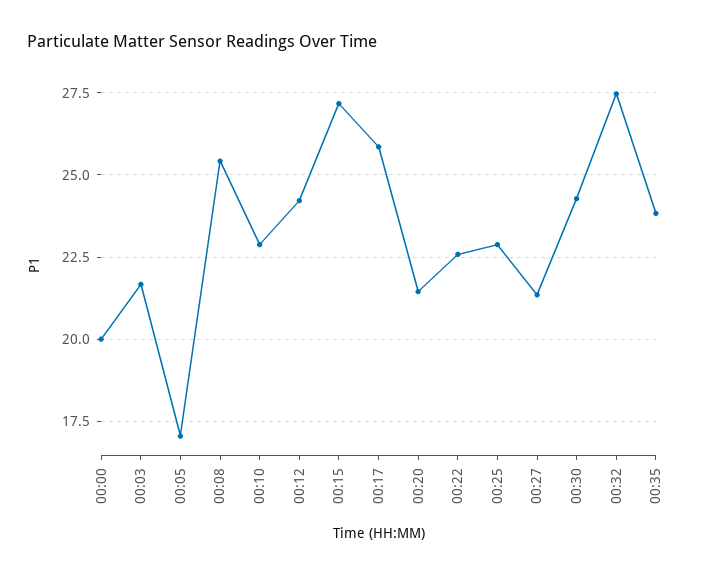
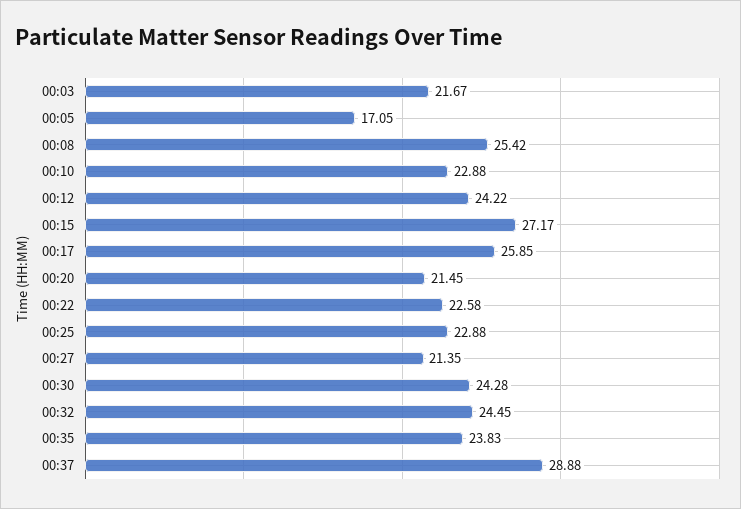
00:00: 20 -> none
00:32: 27.5 -> 24.45
00:37: none -> 28.88

